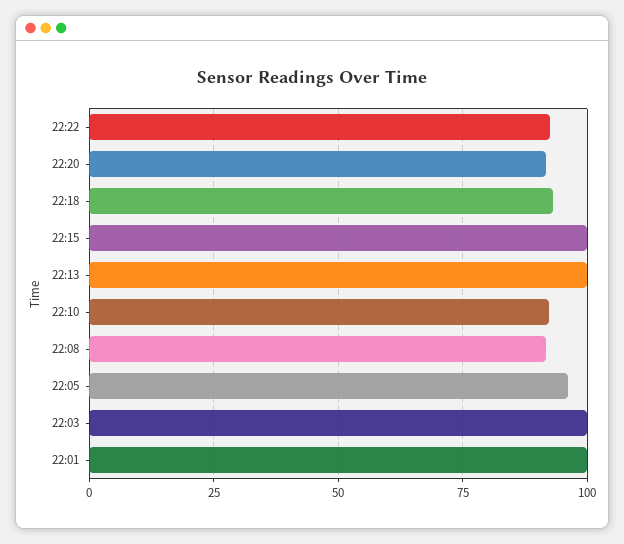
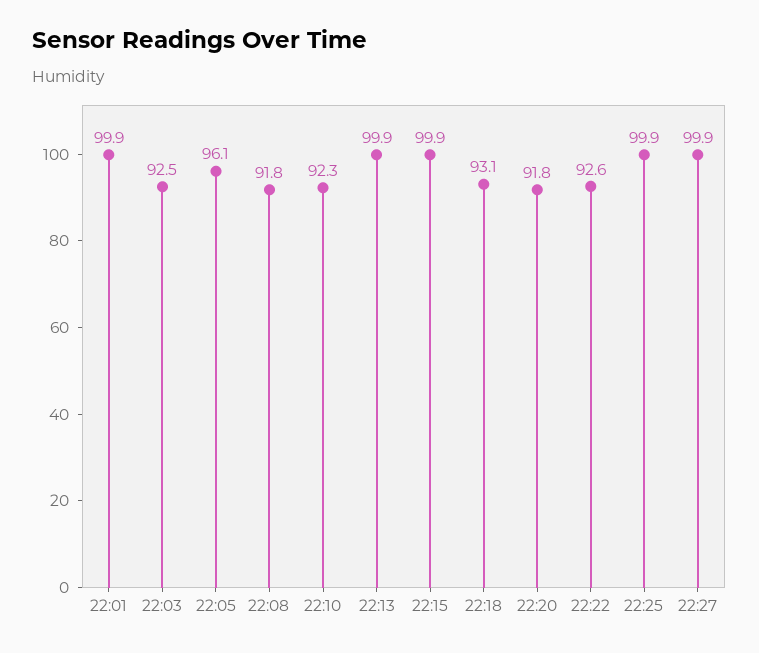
22:03: 100 -> 92.5
22:25: none -> 99.9
22:27: none -> 99.9

